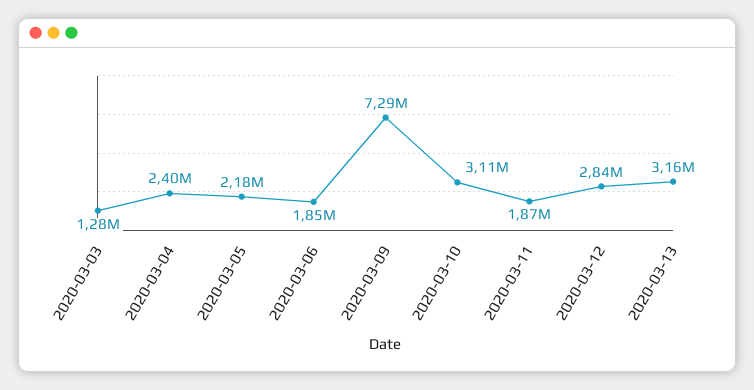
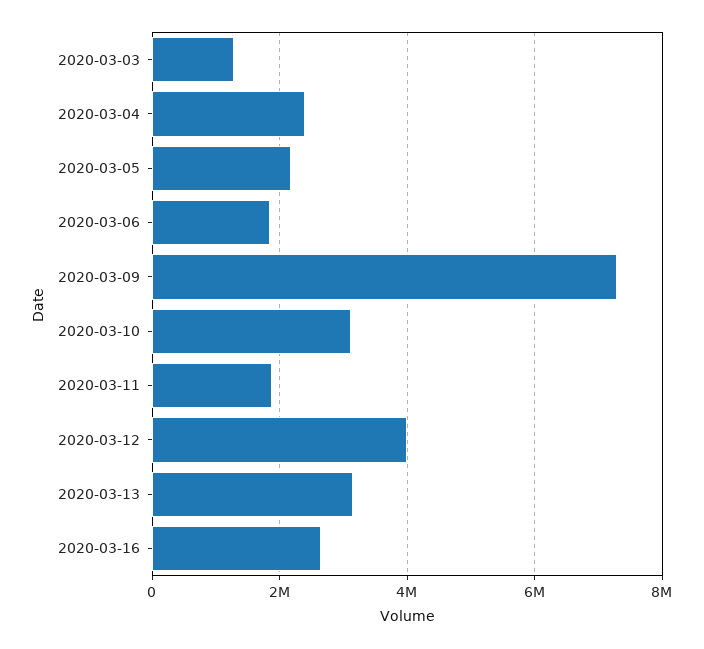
2020-03-12: 2840000 -> 4000000
2020-03-16: none -> 2600000

